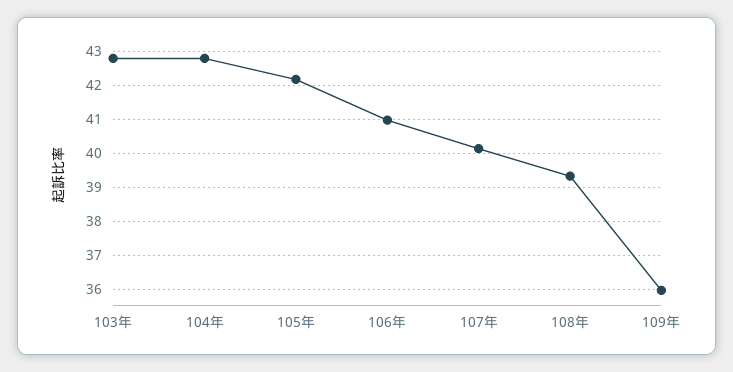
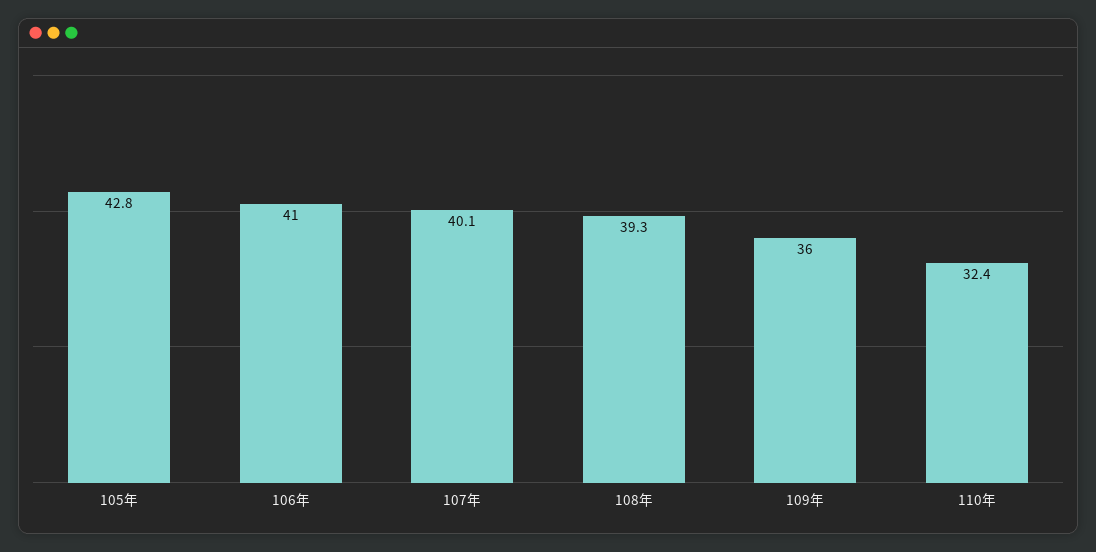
103年: 42.8 -> none
104年: 42.8 -> none
105年: 42.2 -> 42.8
110年: none -> 32.4

